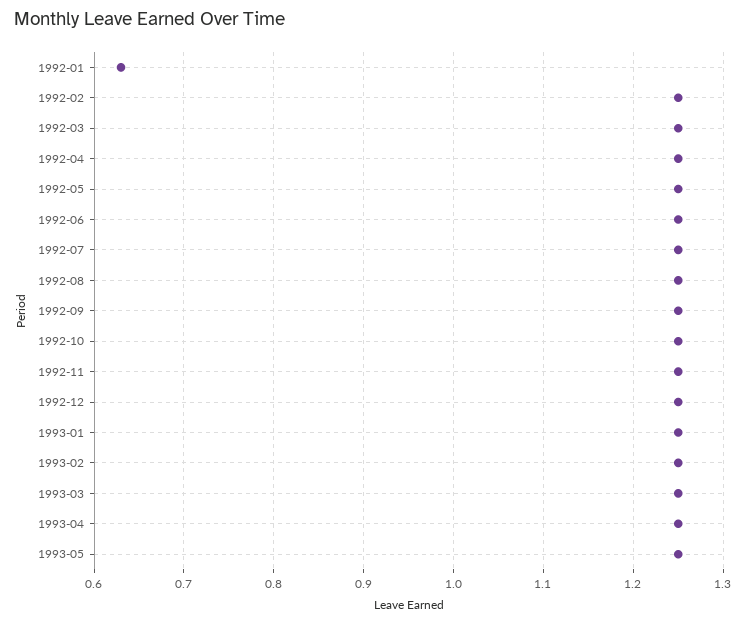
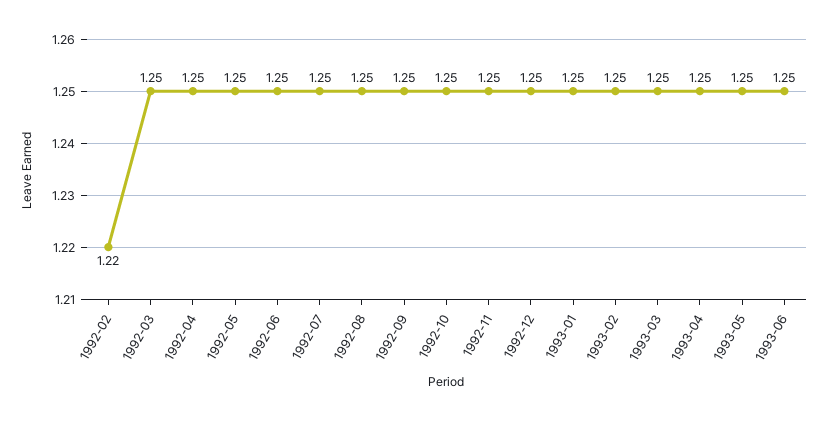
1992-01: 0.63 -> none
1992-02: 1.25 -> 1.22
1993-06: none -> 1.25

